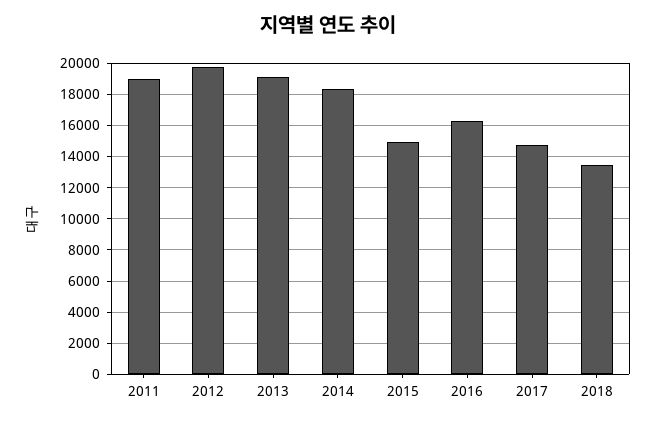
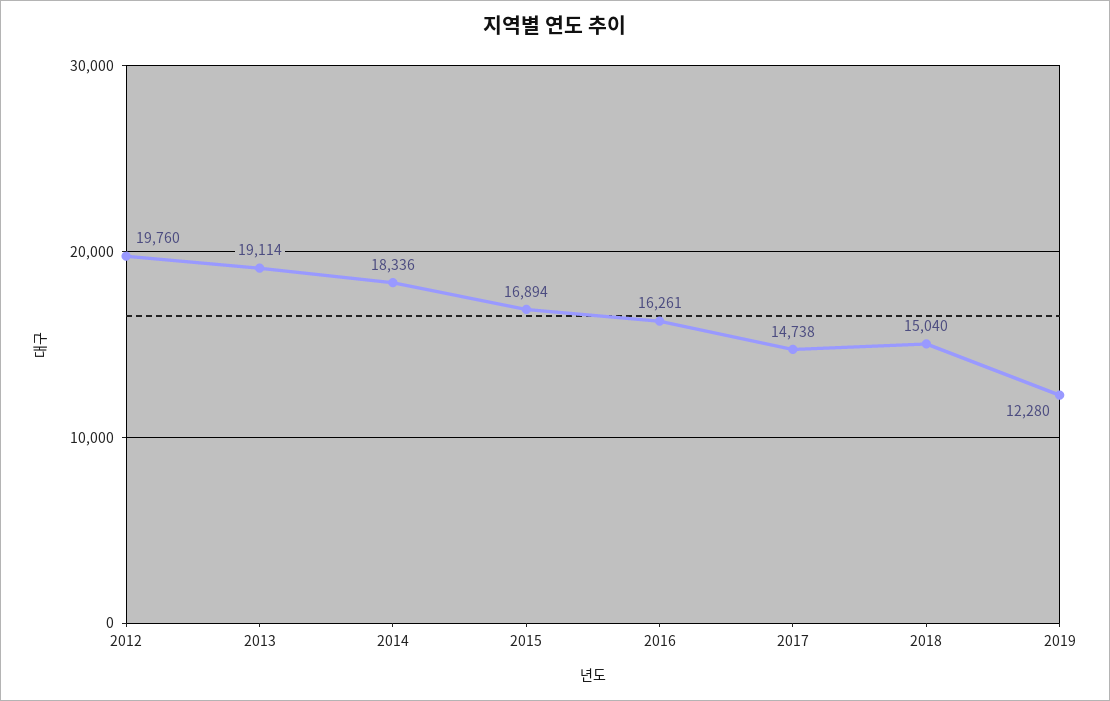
2011: 19000 -> none
2015: 15000 -> 16894
2018: 13500 -> 15040
2019: none -> 12280

